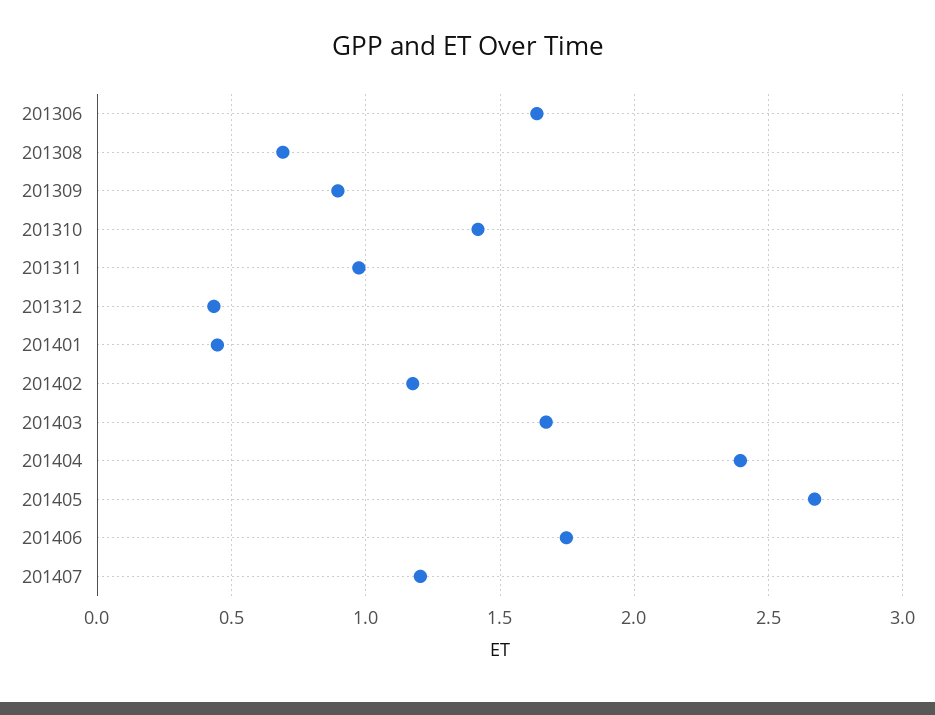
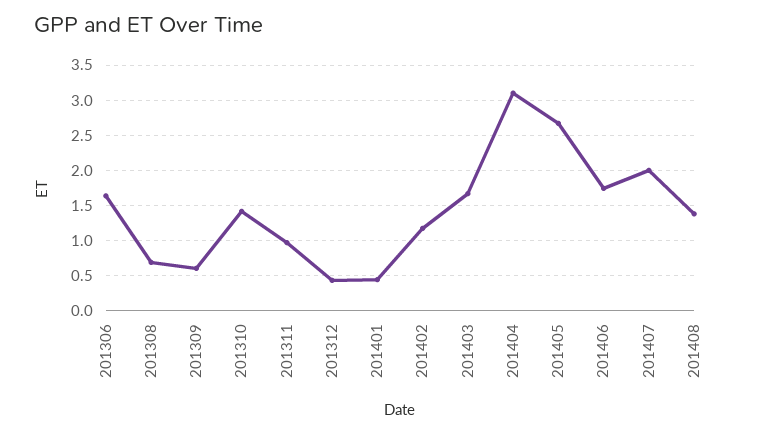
201309: 0.9 -> 0.6
201404: 2.4 -> 3.1
201407: 1.2 -> 2
201408: none -> 1.4

